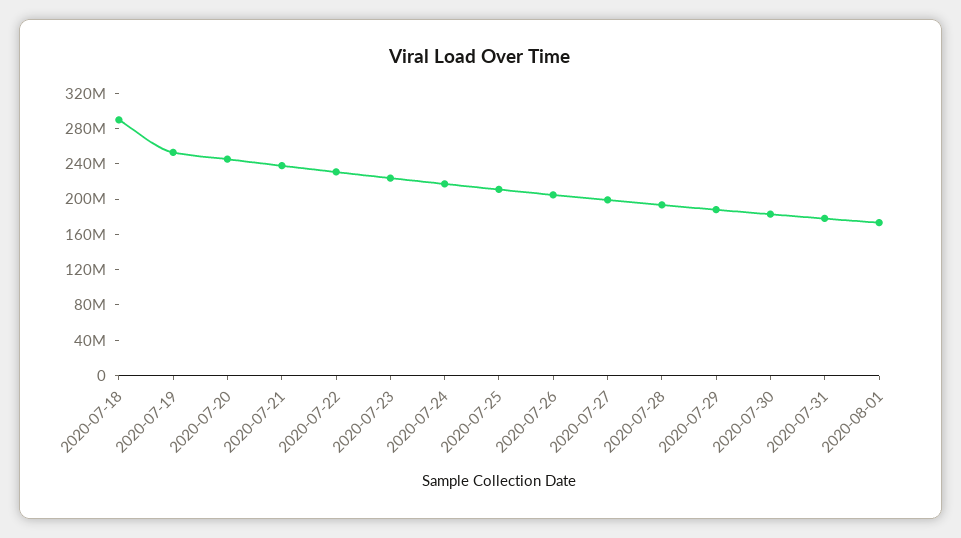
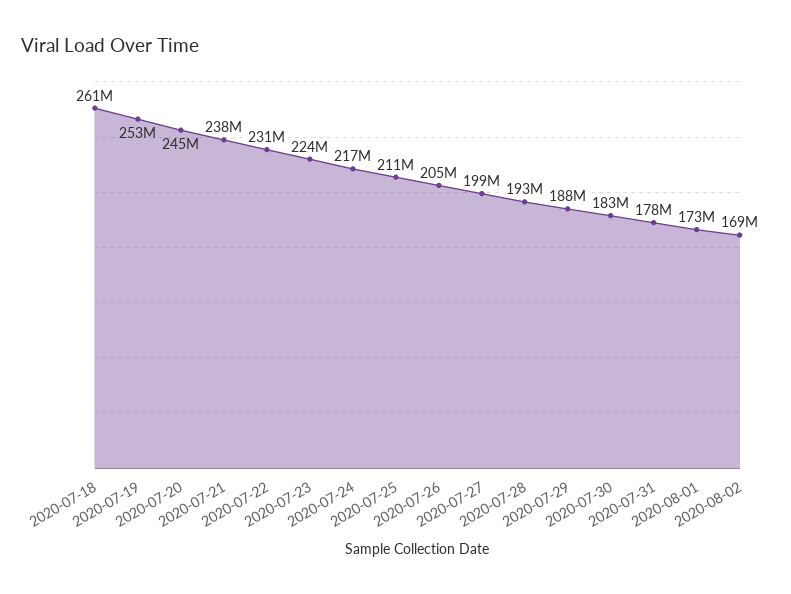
2020-07-18: 290000000 -> 261000000
2020-08-02: none -> 169000000

